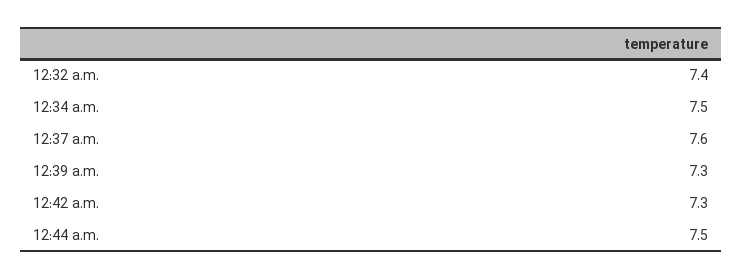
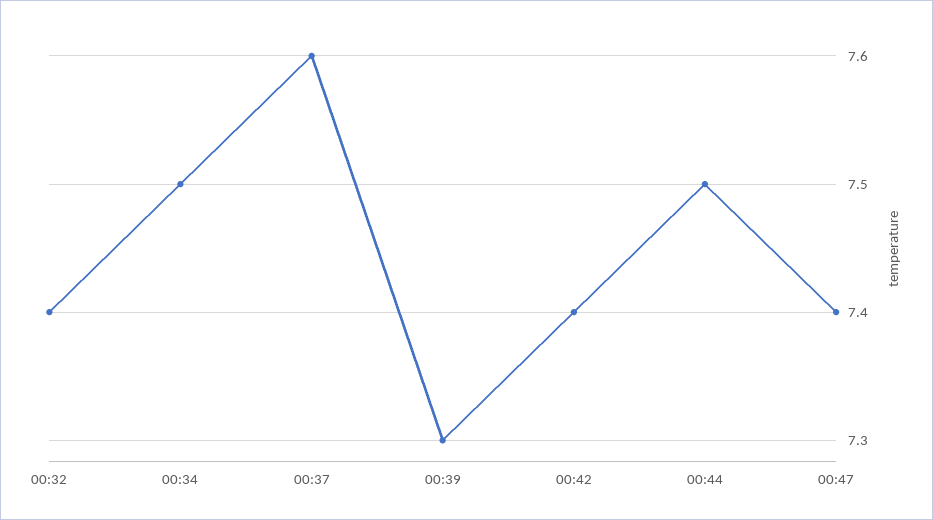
12:42 a.m.: 7.3 -> 7.4
00:47: none -> 7.4

